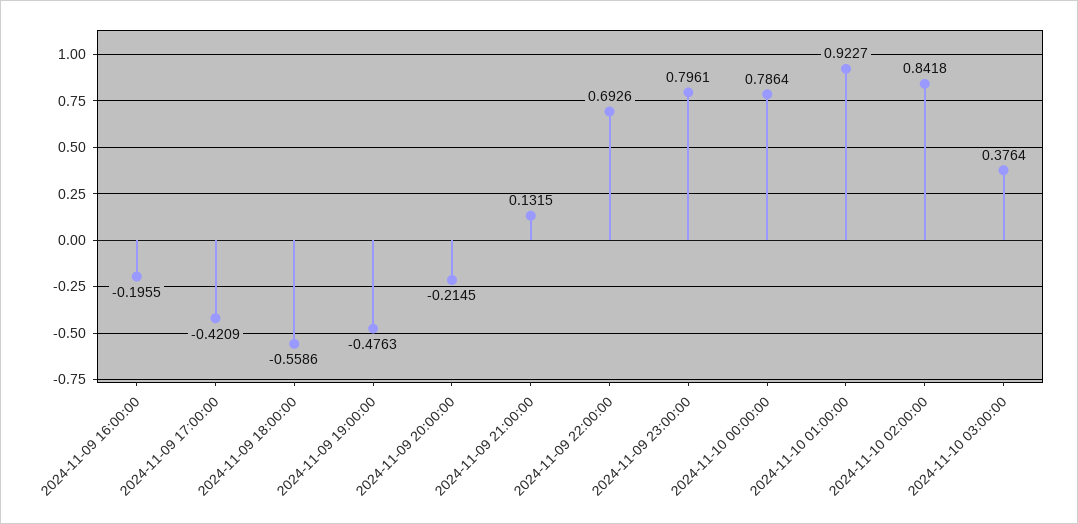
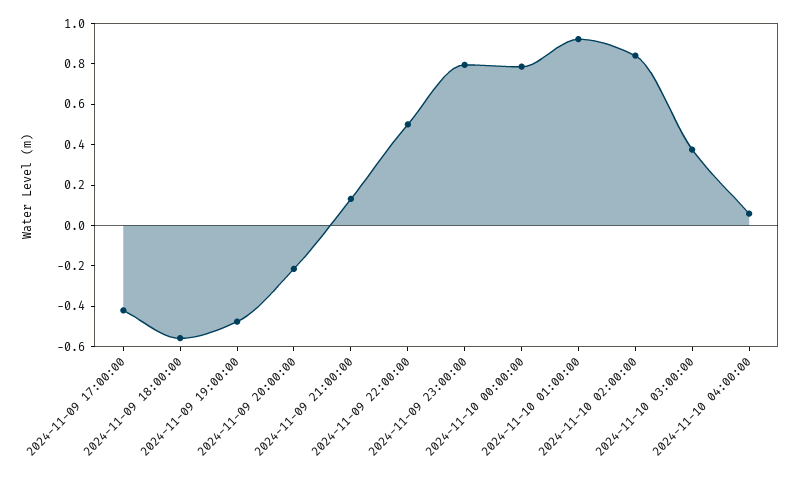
2024-11-09 16:00:00: -0.1955 -> none
2024-11-09 22:00:00: 0.6926 -> 0.5
2024-11-10 04:00:00: none -> 0.05

